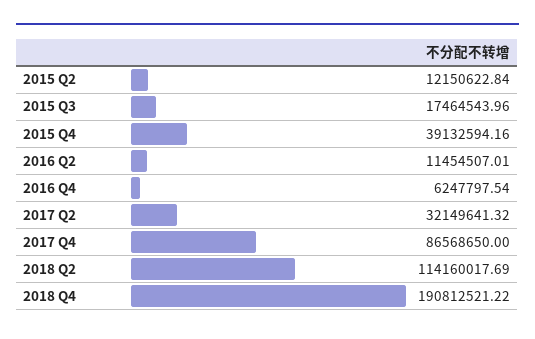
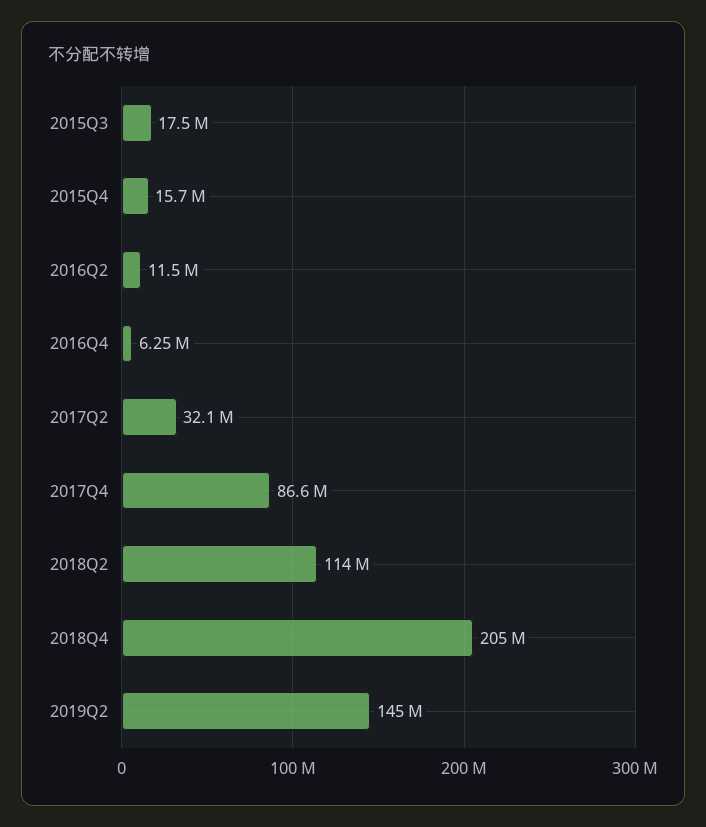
2015 Q2: 12150622.84 -> none
2015 Q4: 39132594.16 -> 15700000
2018 Q4: 190812521.22 -> 205000000
2019Q2: none -> 145000000

